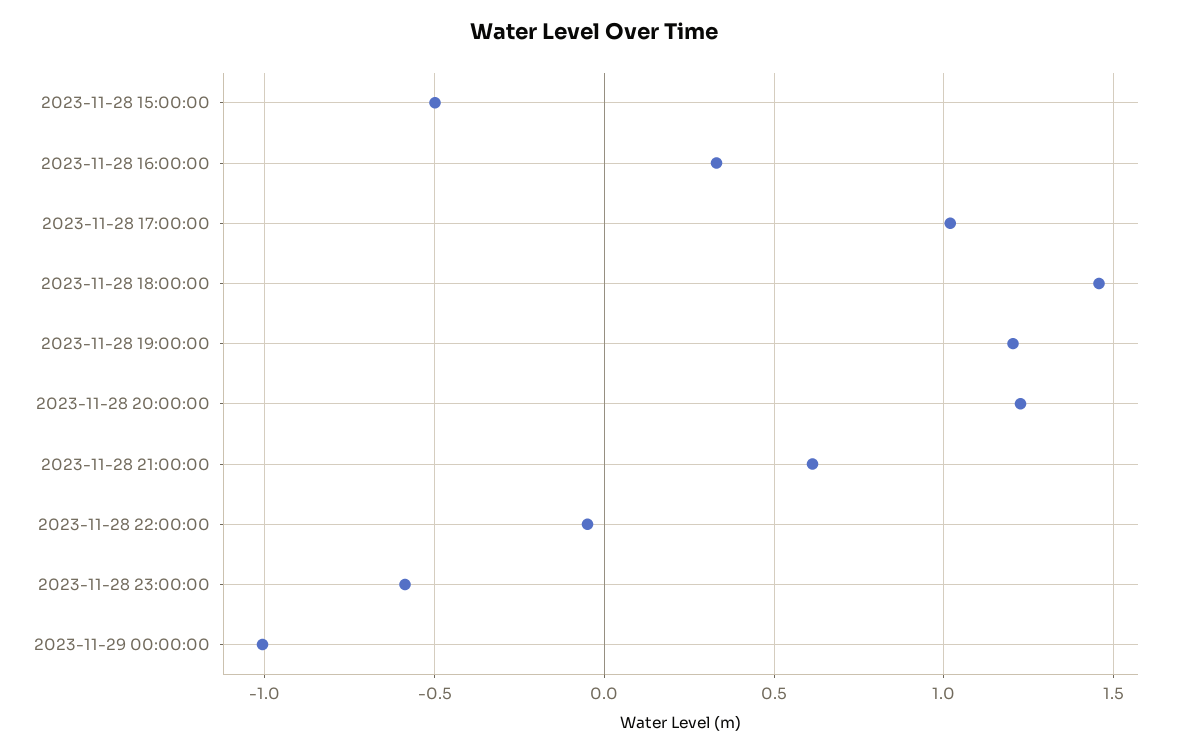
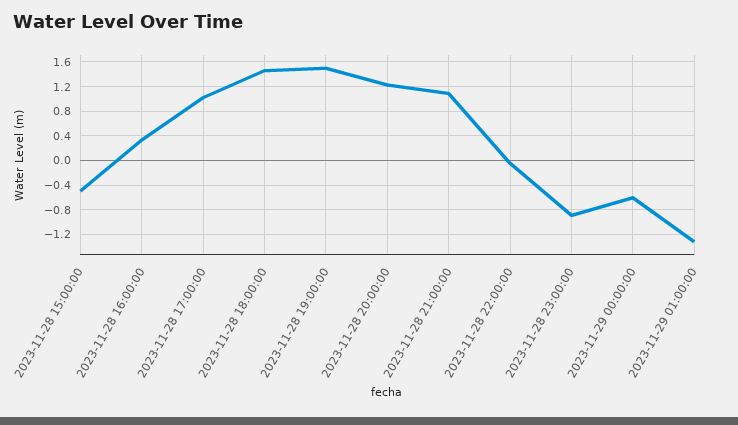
2023-11-28 19:00:00: 1.2 -> 1.5
2023-11-28 21:00:00: 0.6 -> 1.1
2023-11-28 23:00:00: -0.6 -> -0.9
2023-11-29 00:00:00: -1 -> -0.6
2023-11-29 01:00:00: none -> -1.3

